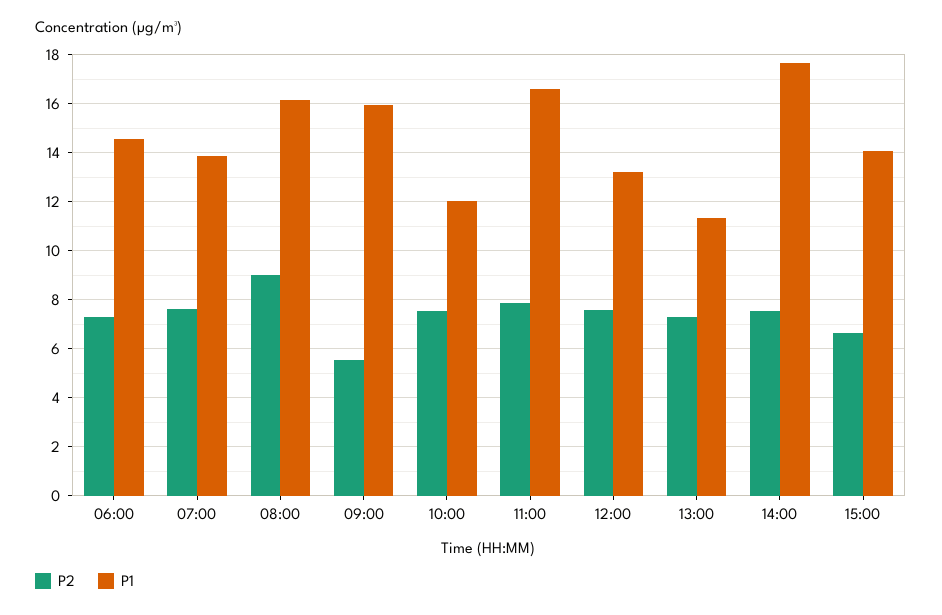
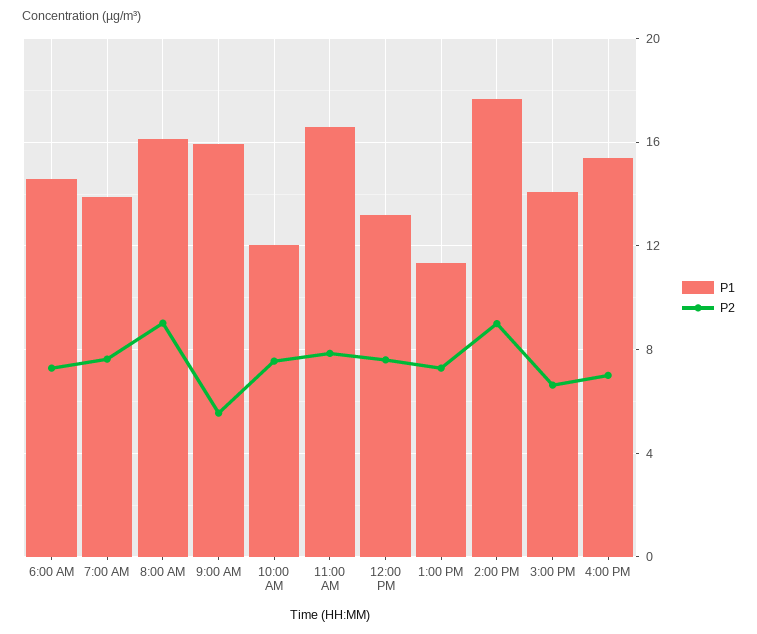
P2, 14:00: 7.5 -> 9
P1, 4:00 PM: none -> 15.5
P2, 4:00 PM: none -> 7

